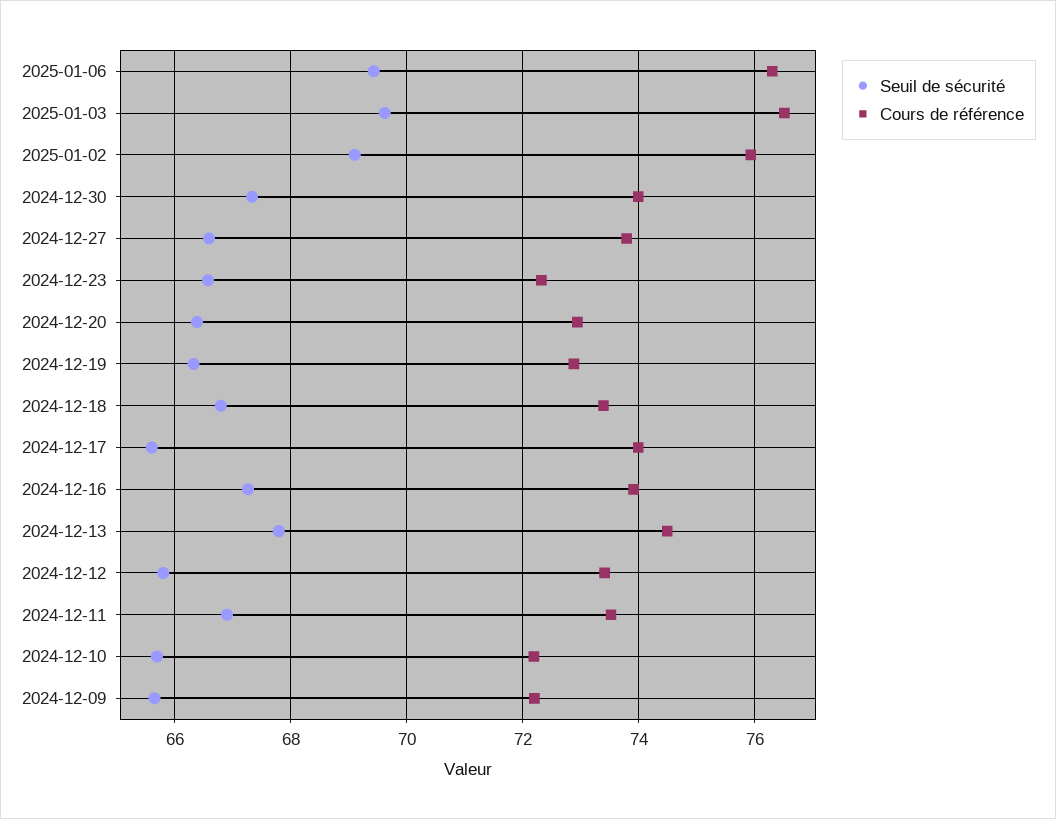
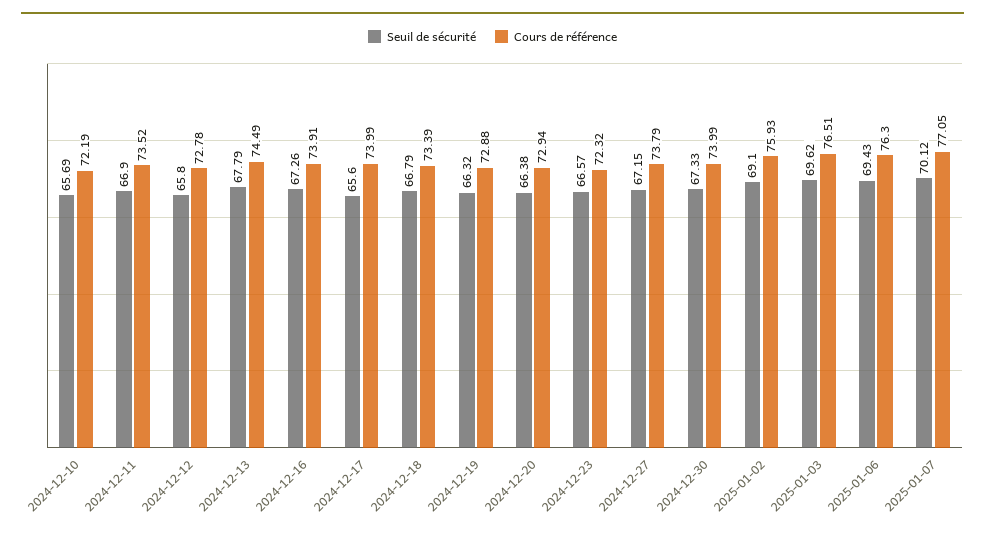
Seuil de sécurité, 2024-12-27: 66.6 -> 67.15
Cours de référence, 2024-12-12: 73.4 -> 72.78
Seuil de sécurité, 2024-12-09: 65.6 -> none
Cours de référence, 2024-12-09: 72.2 -> none
Seuil de sécurité, 2025-01-07: none -> 70.12
Cours de référence, 2025-01-07: none -> 77.05

